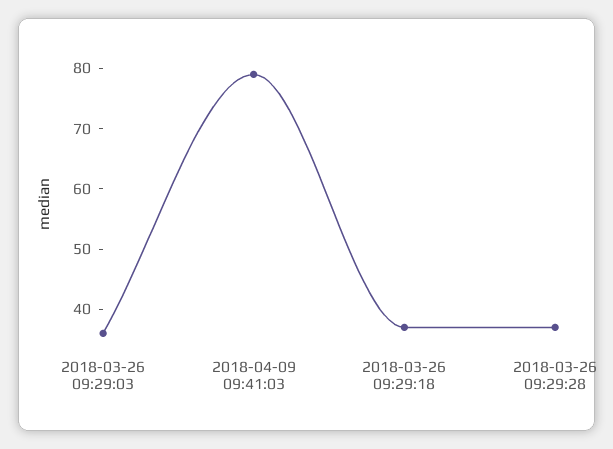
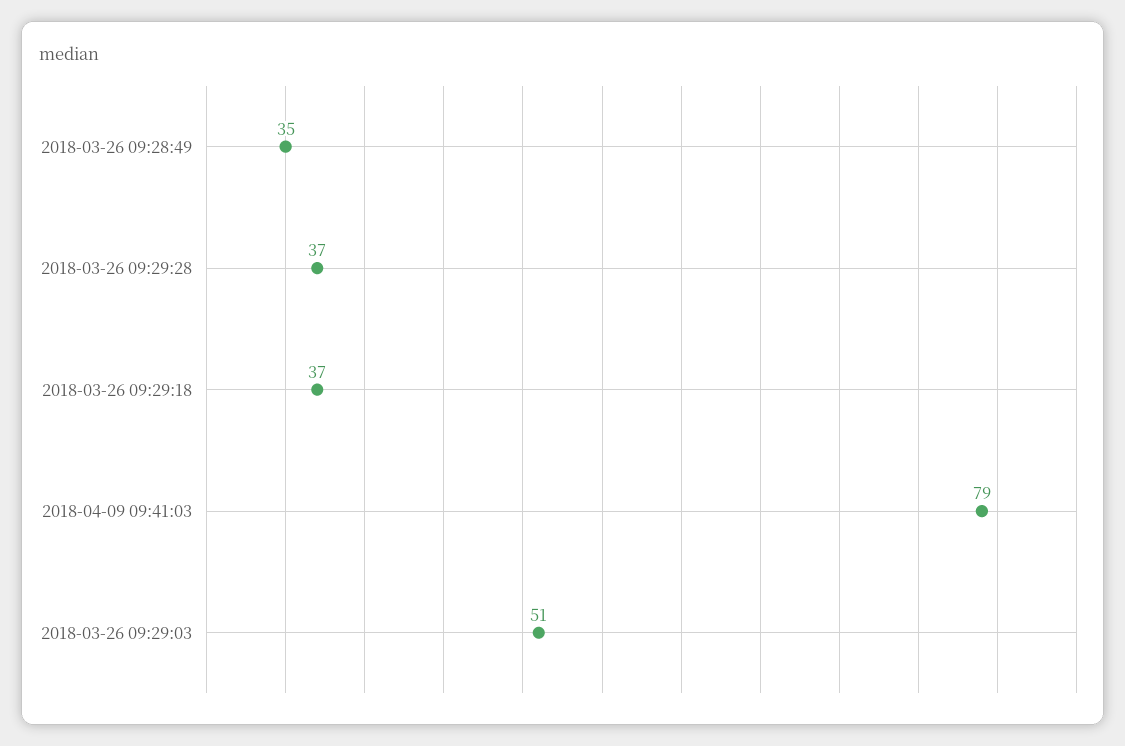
2018-03-26 09:29:03: 35 -> 51
2018-03-26 09:28:49: none -> 35

